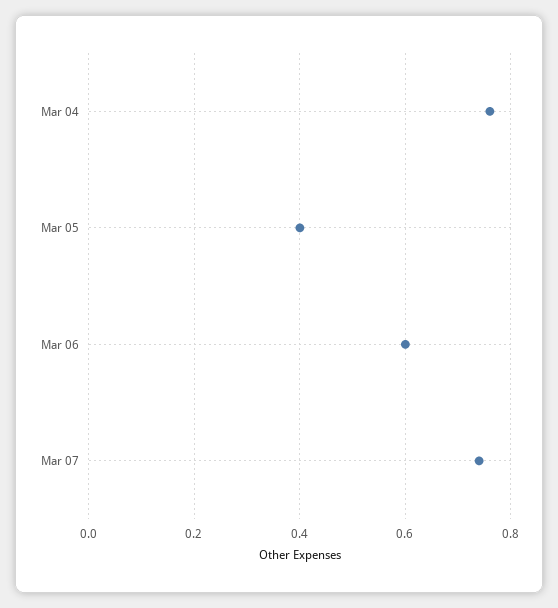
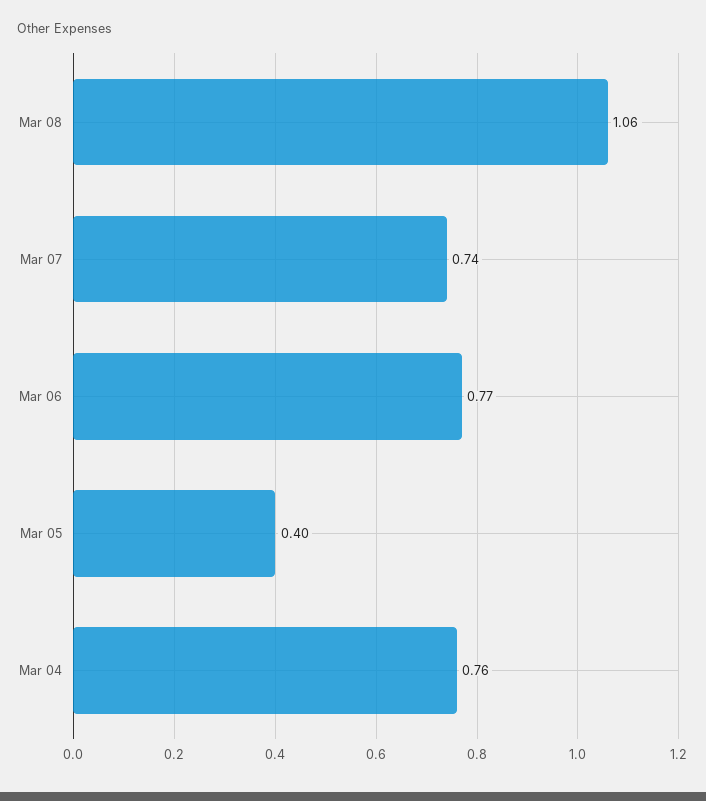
Mar 06: 0.6 -> 0.77
Mar 08: none -> 1.06

